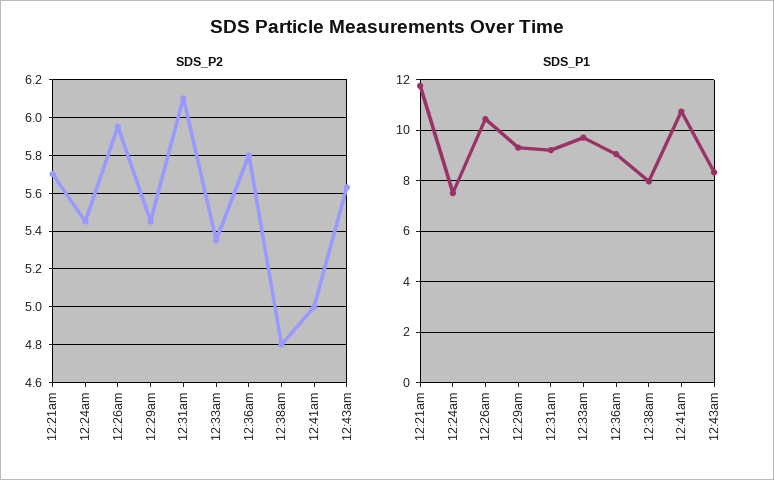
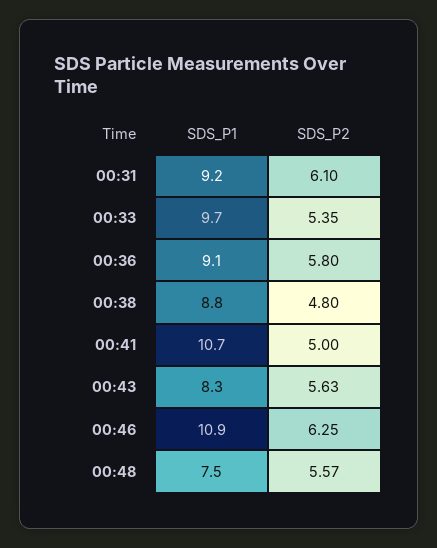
SDS_P2, 12:21am: 5.7 -> none
SDS_P2, 12:24am: 5.45 -> none
SDS_P2, 12:26am: 5.95 -> none
SDS_P2, 12:29am: 5.45 -> none
SDS_P1, 12:21am: 11.75 -> none
SDS_P1, 12:24am: 7.5 -> none
SDS_P1, 12:26am: 10.5 -> none
SDS_P1, 12:29am: 9.25 -> none
SDS_P1, 12:38am: 8 -> 8.8
SDS_P1, 00:46: none -> 10.9
SDS_P2, 00:46: none -> 6.25
SDS_P1, 00:48: none -> 7.5
SDS_P2, 00:48: none -> 5.57

